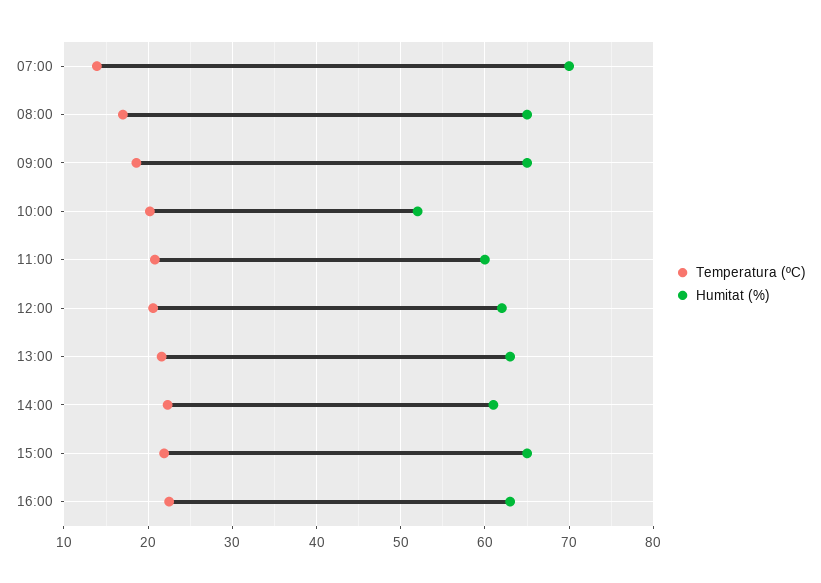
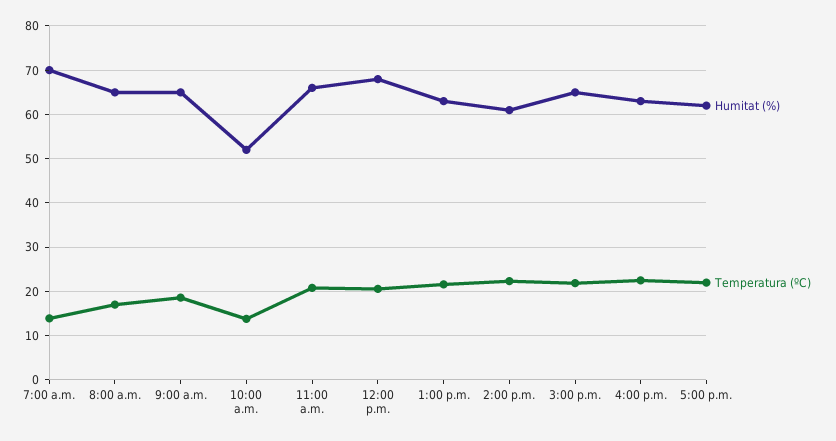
Temperatura (ºC), 10:00: 20 -> 14
Humitat (%), 11:00: 60 -> 66
Humitat (%), 12:00: 62 -> 68
Humitat (%), 5:00 p.m.: none -> 62
Temperatura (ºC), 5:00 p.m.: none -> 22

